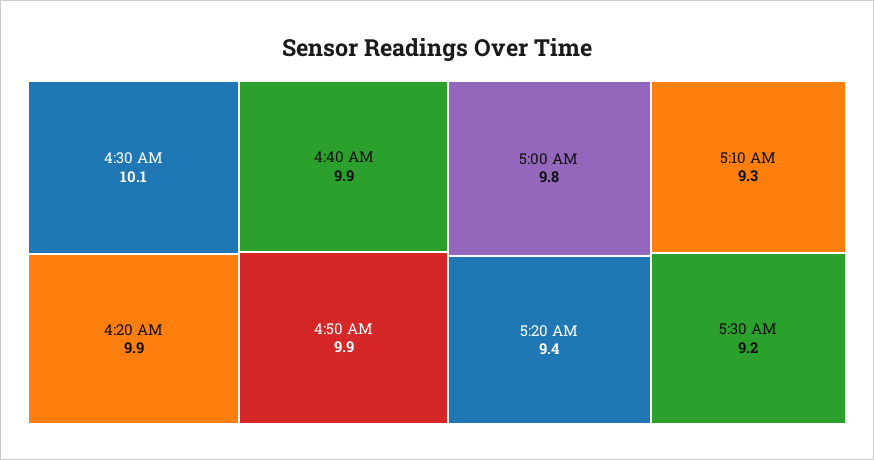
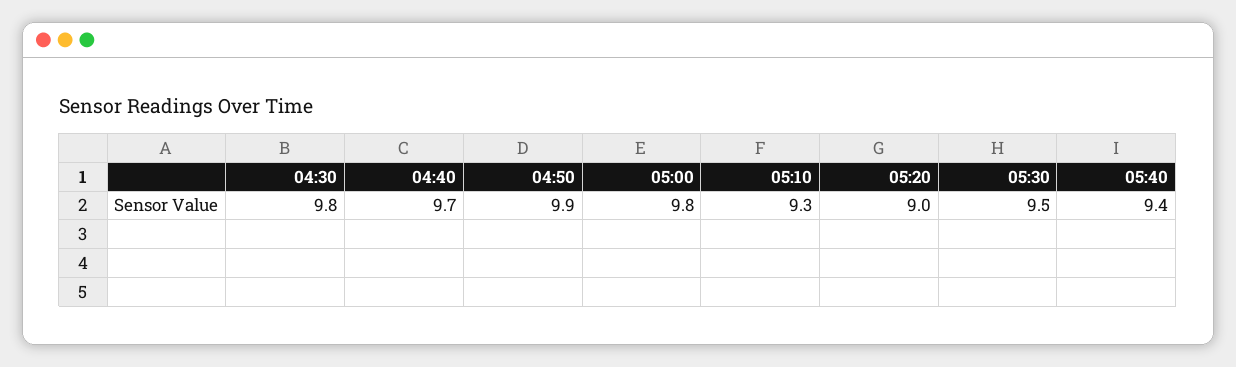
4:30 AM: 10.1 -> 9.8
4:20 AM: 9.9 -> none
4:40 AM: 9.9 -> 9.7
5:20 AM: 9.4 -> 9
5:30 AM: 9.2 -> 9.5
05:40: none -> 9.4

